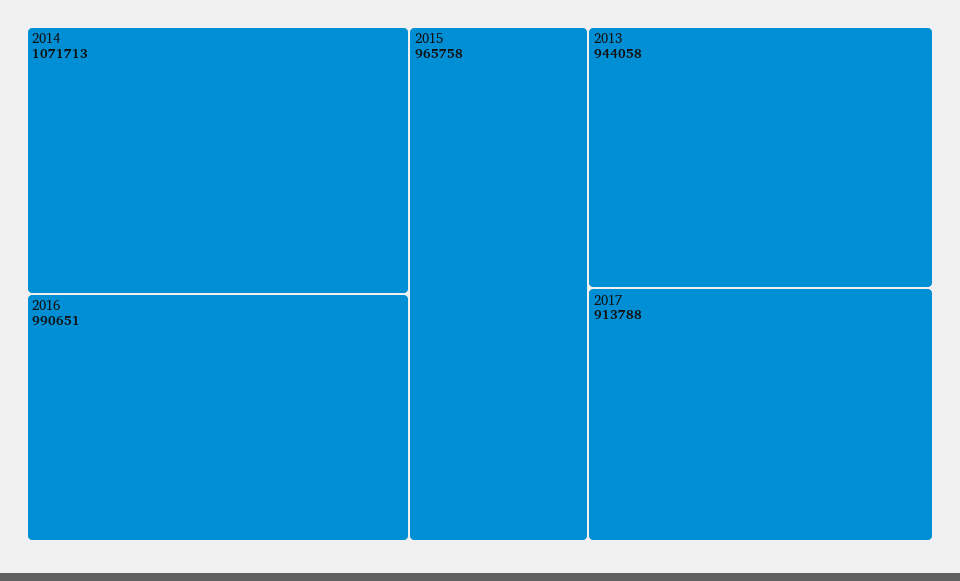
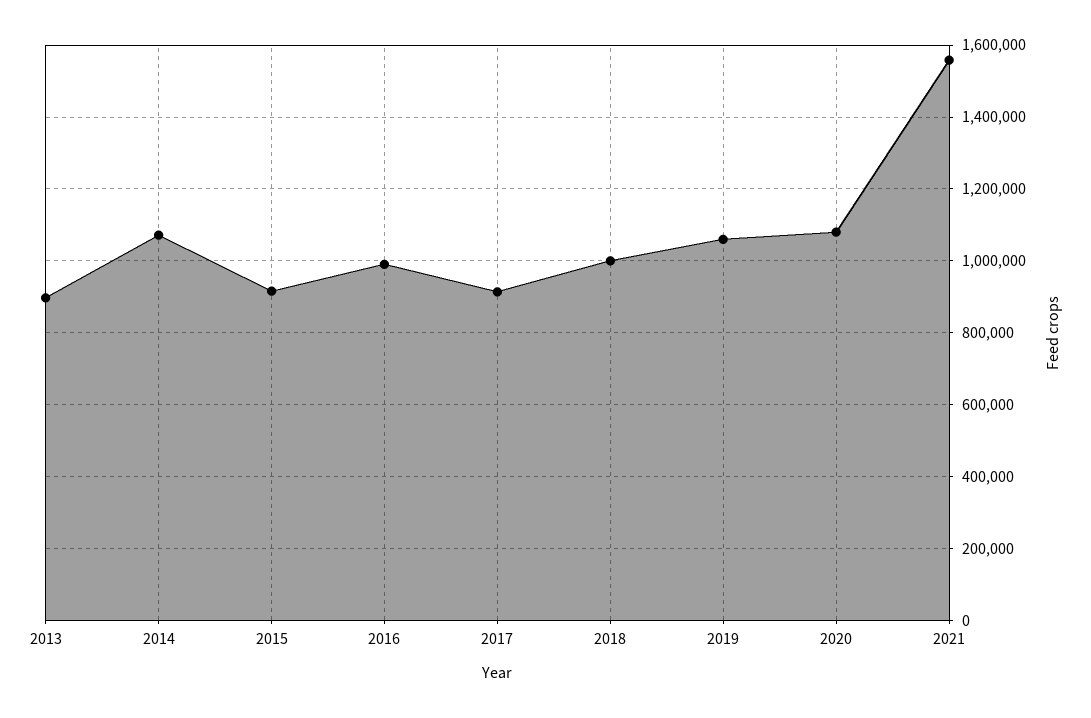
2015: 965758 -> 920000
2013: 944058 -> 900000
2018: none -> 1000000
2019: none -> 1060000
2020: none -> 1080000
2021: none -> 1560000

